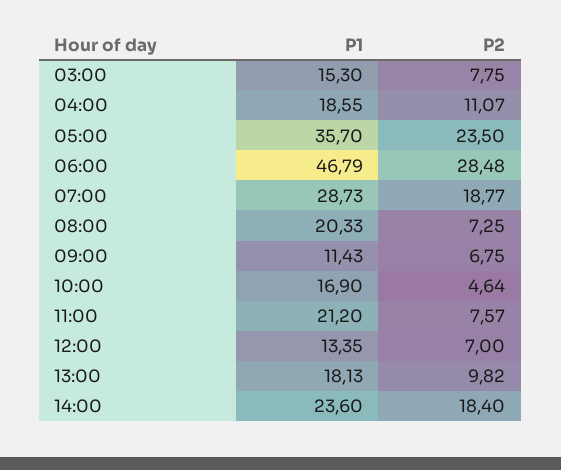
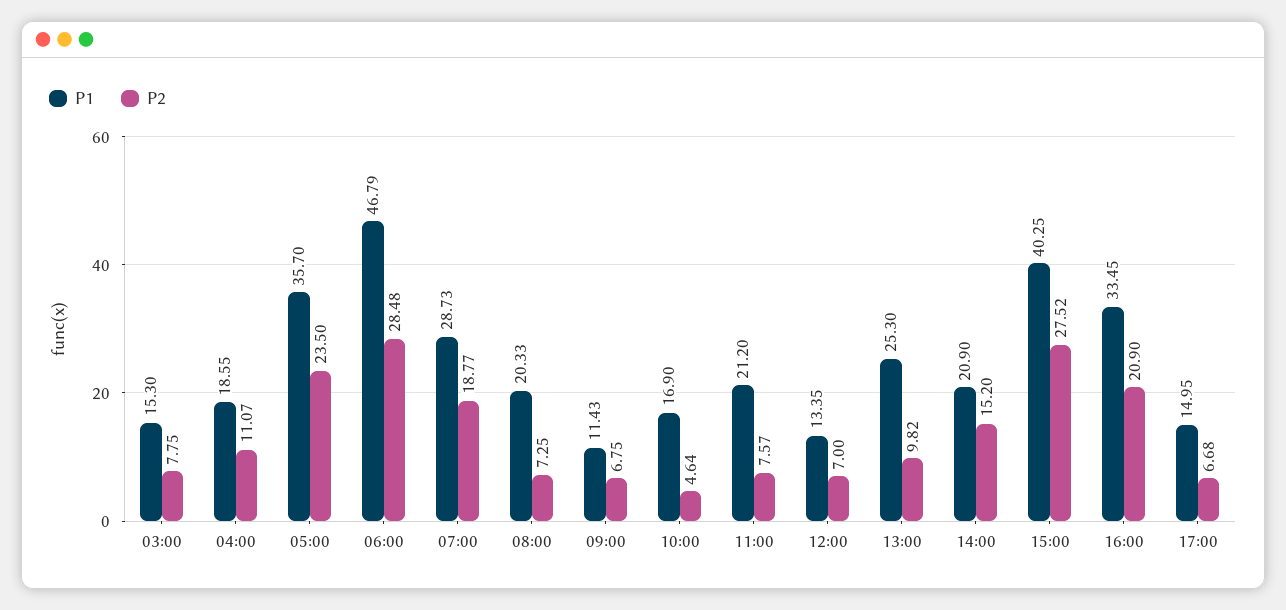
P1, 13:00: 18.13 -> 25.3
P1, 14:00: 23.6 -> 20.9
P2, 14:00: 18.4 -> 15.2
P1, 15:00: none -> 40.25
P2, 15:00: none -> 27.52
P1, 16:00: none -> 33.45
P2, 16:00: none -> 20.9
P1, 17:00: none -> 14.95
P2, 17:00: none -> 6.68

